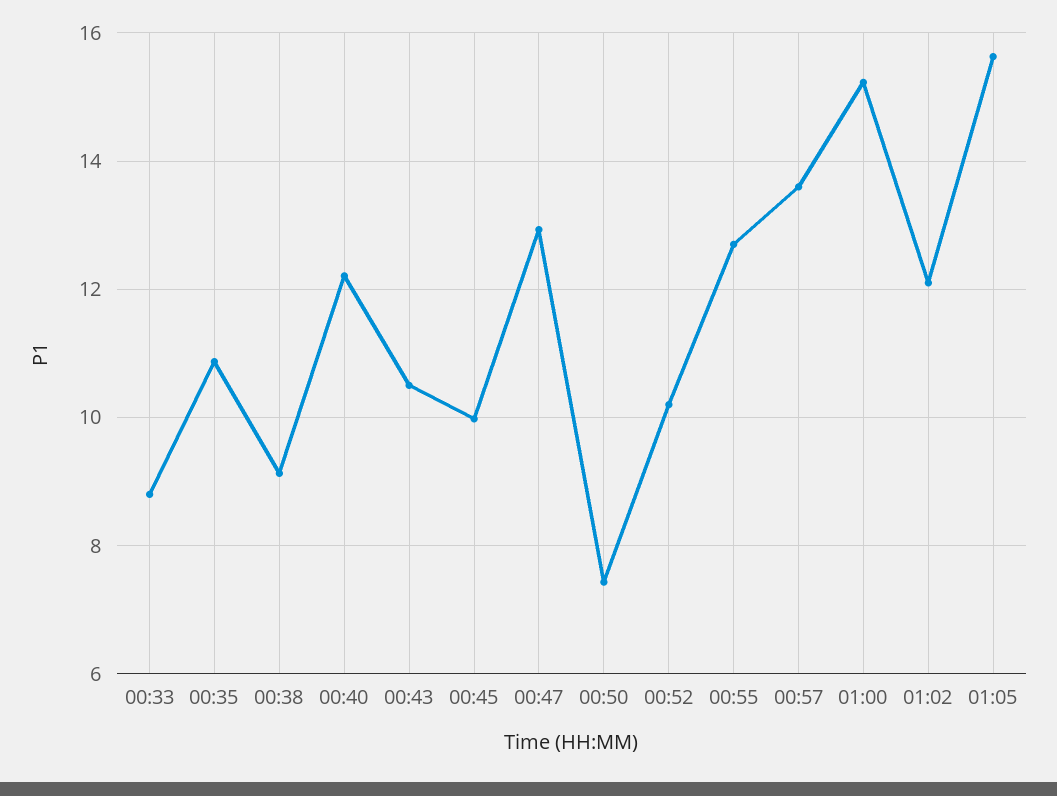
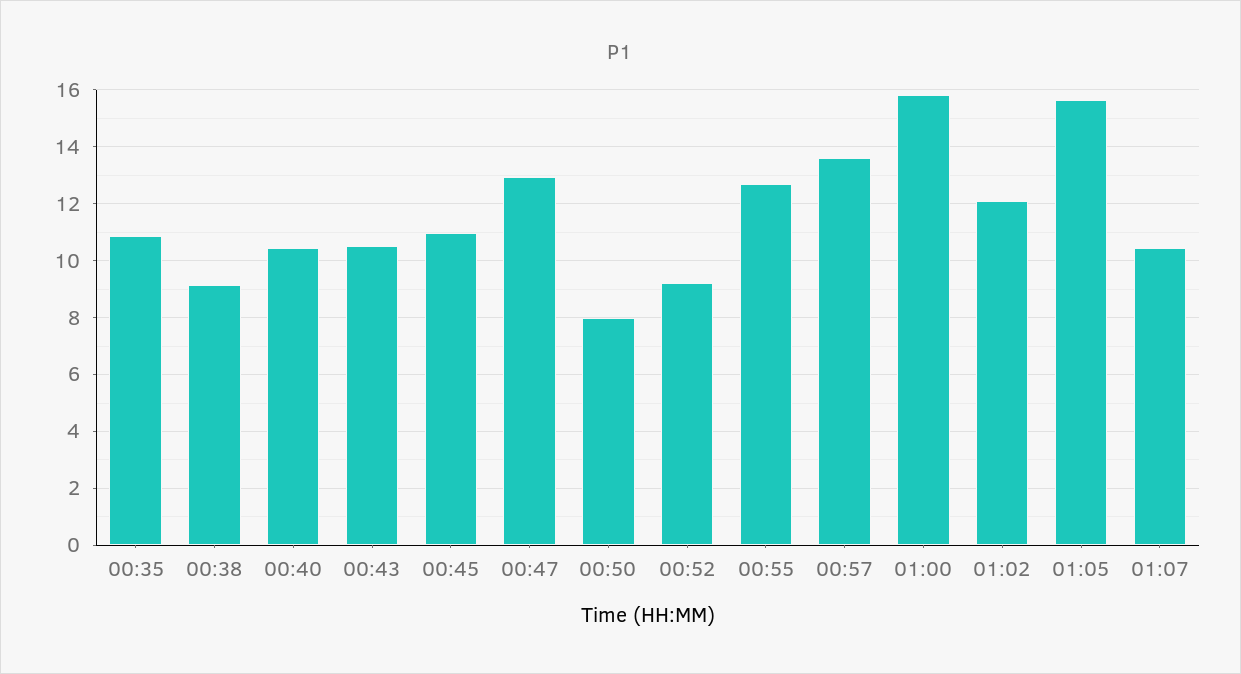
00:33: 8.8 -> none
00:40: 12.2 -> 10.5
00:45: 10 -> 11
00:50: 7.4 -> 8
00:52: 10.2 -> 9.25
01:00: 15.2 -> 15.75
01:07: none -> 10.5

